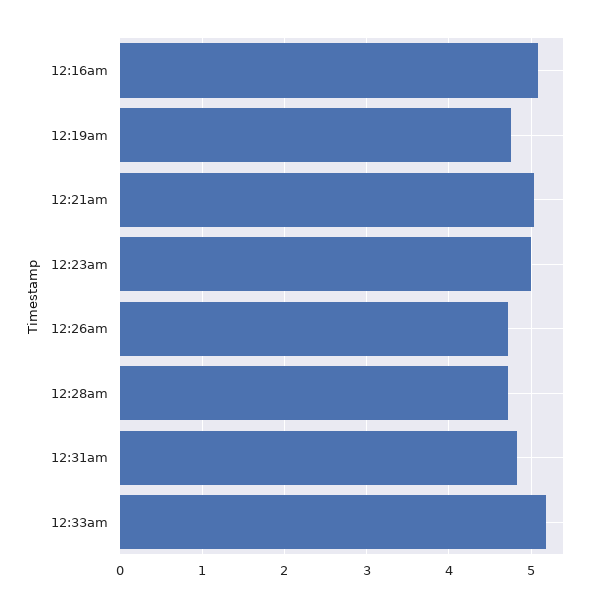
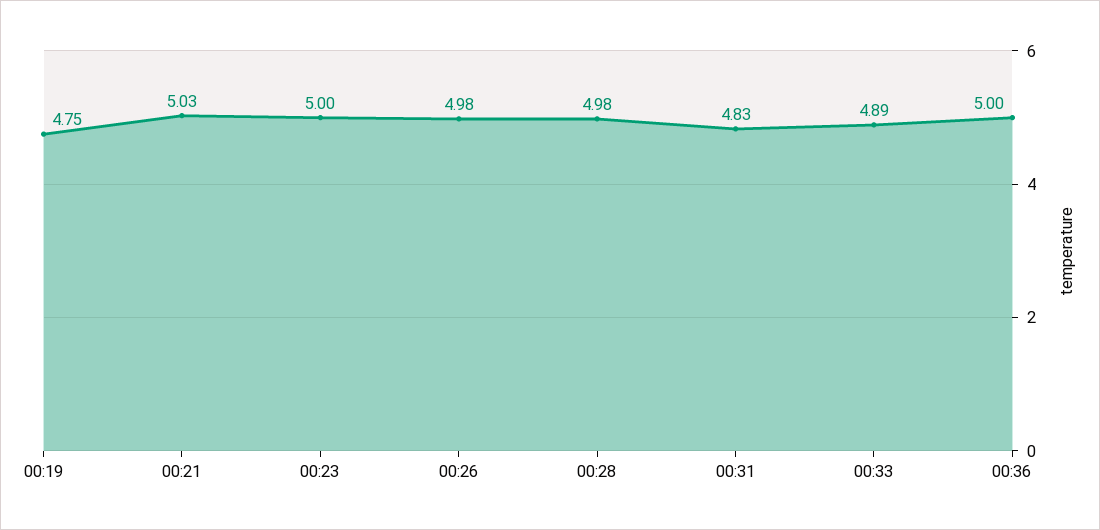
12:16am: 5.1 -> none
12:26am: 4.7 -> 4.98
12:28am: 4.7 -> 4.98
12:33am: 5.2 -> 4.89
00:36: none -> 5

